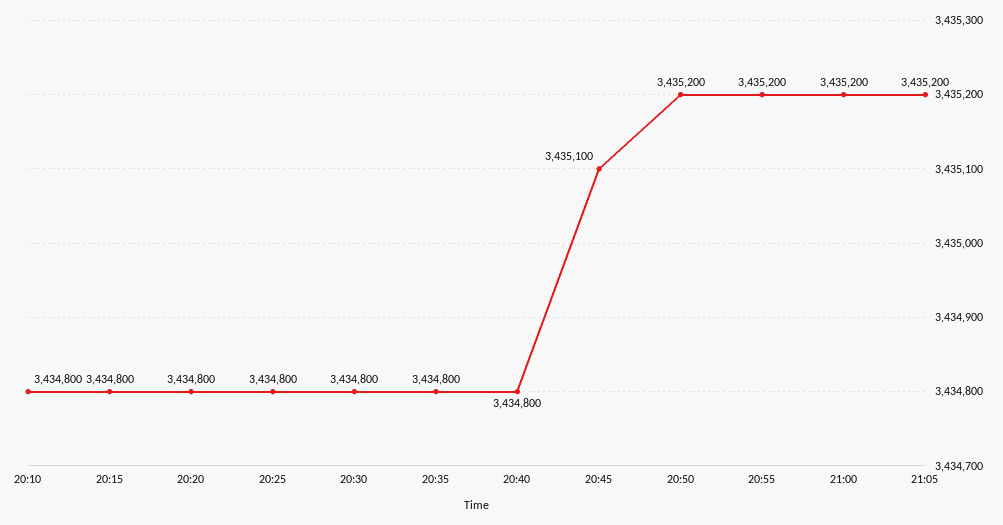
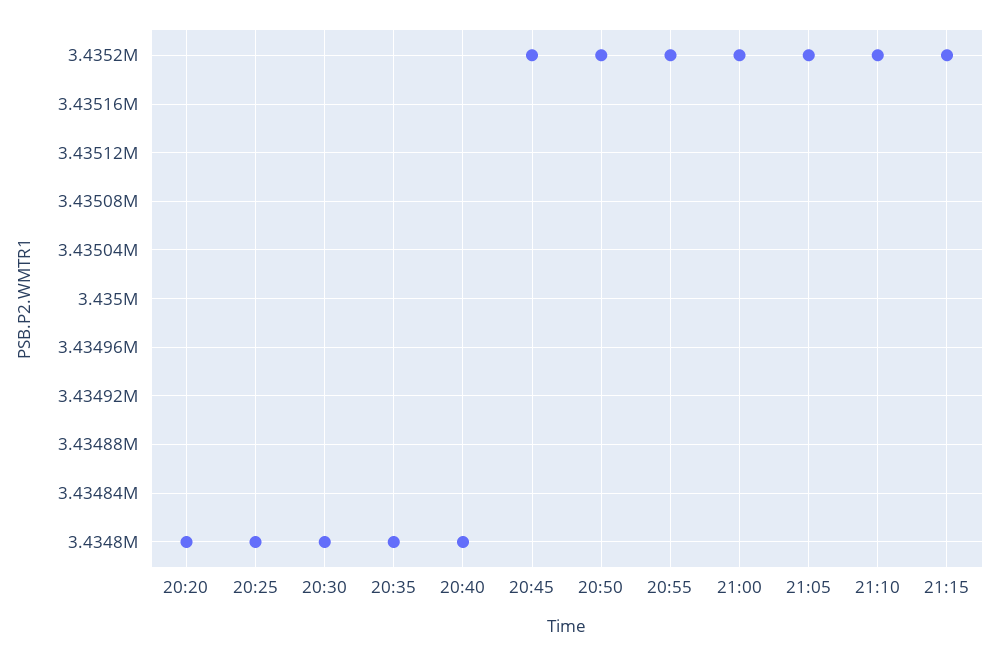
20:10: 3434800 -> none
20:15: 3434800 -> none
20:45: 3435100 -> 3435200
21:10: none -> 3435200
21:15: none -> 3435200

